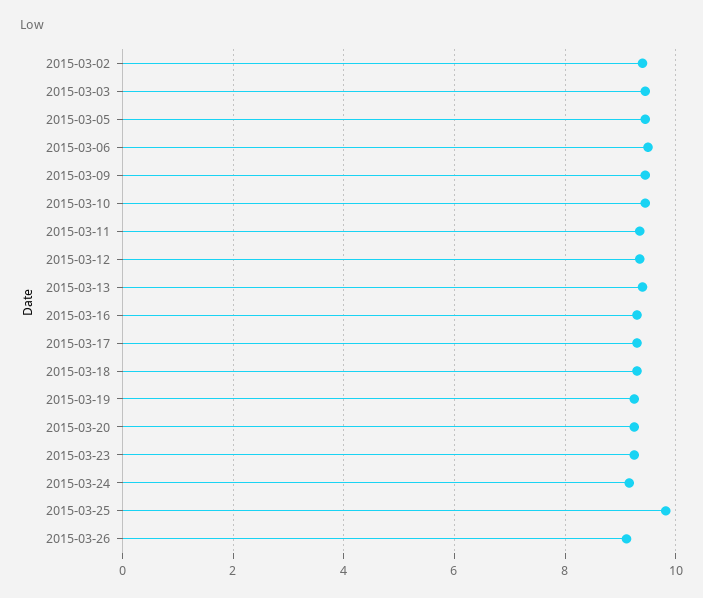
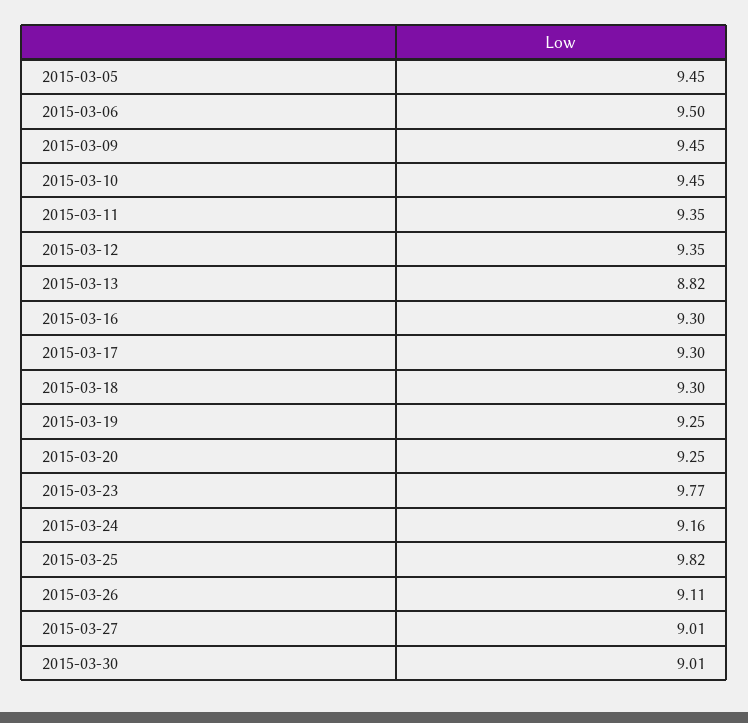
2015-03-02: 9.4 -> none
2015-03-03: 9.4 -> none
2015-03-13: 9.4 -> 8.82
2015-03-23: 9.2 -> 9.77
2015-03-27: none -> 9.01
2015-03-30: none -> 9.01

